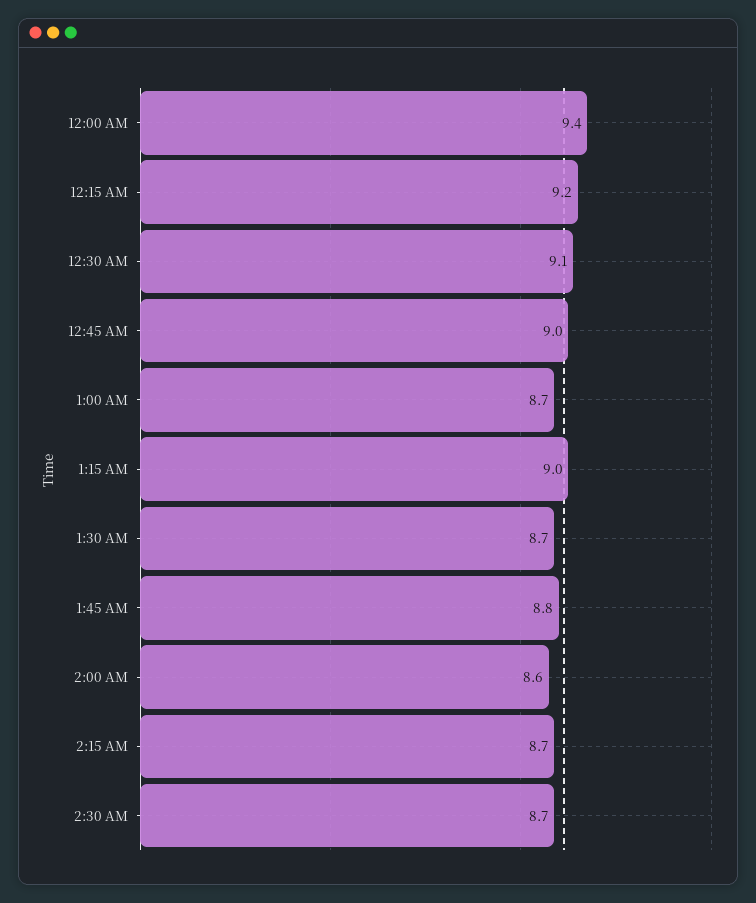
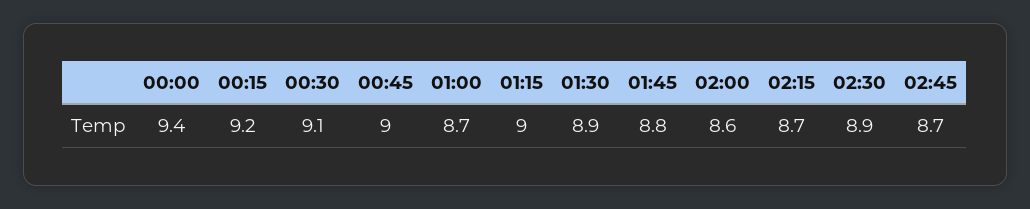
1:30 AM: 8.7 -> 8.9
2:30 AM: 8.7 -> 8.9
02:45: none -> 8.7

